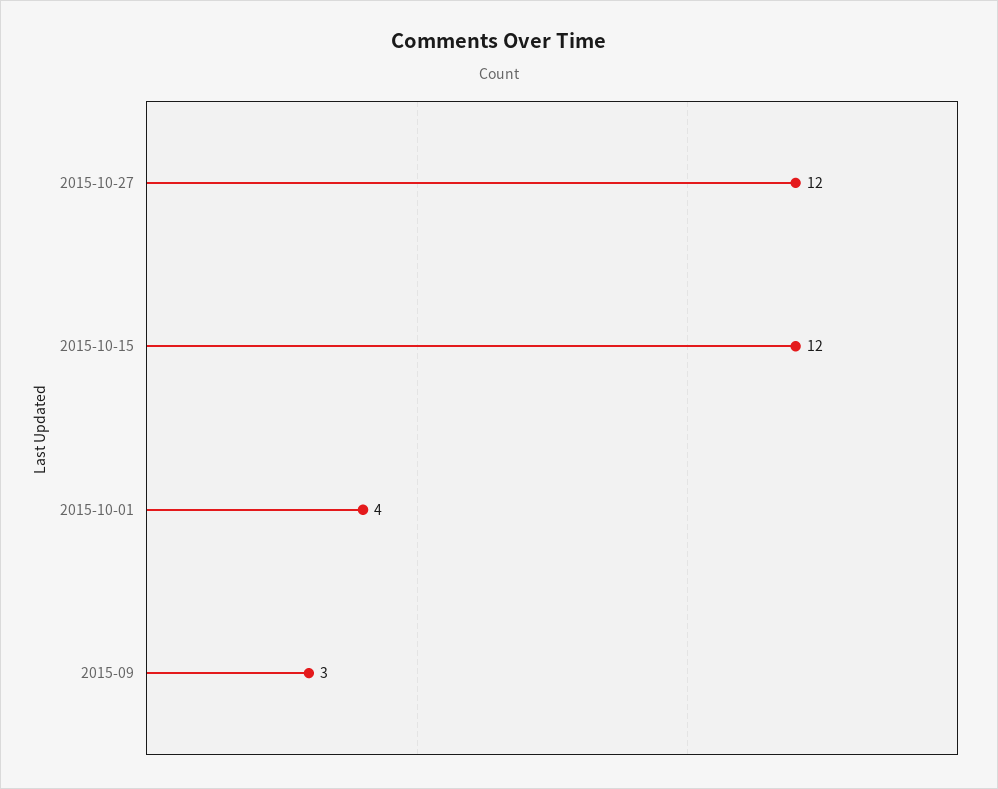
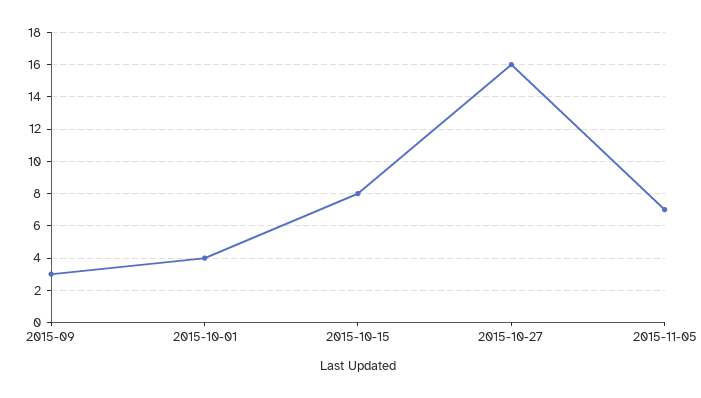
2015-10-27: 12 -> 16
2015-10-15: 12 -> 8
2015-11-05: none -> 7

